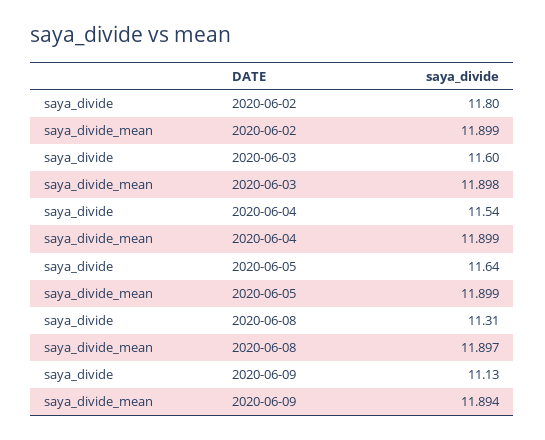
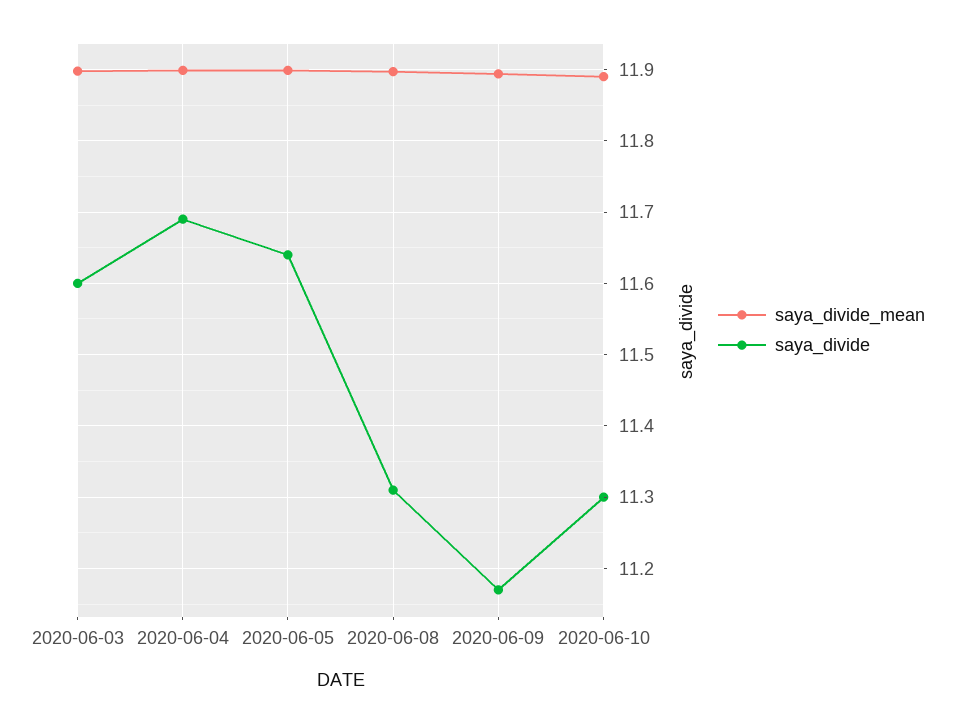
saya_divide, 2020-06-02: 11.8 -> none
saya_divide_mean, 2020-06-02: 11.899 -> none
saya_divide, 2020-06-04: 11.54 -> 11.69
saya_divide, 2020-06-09: 11.13 -> 11.17
saya_divide_mean, 2020-06-10: none -> 11.89
saya_divide, 2020-06-10: none -> 11.3

